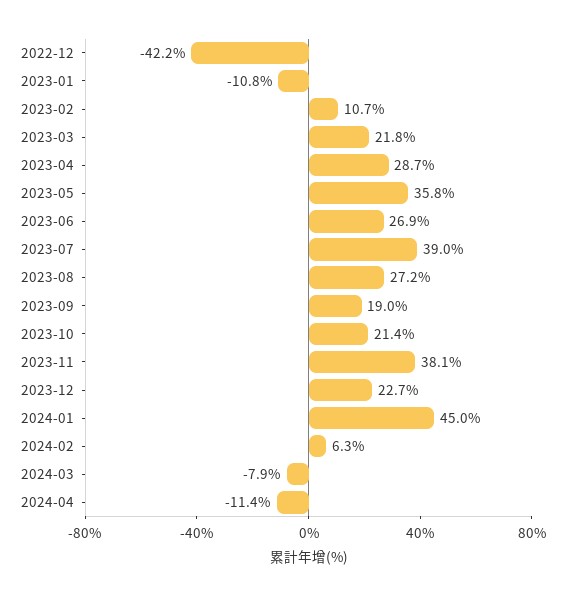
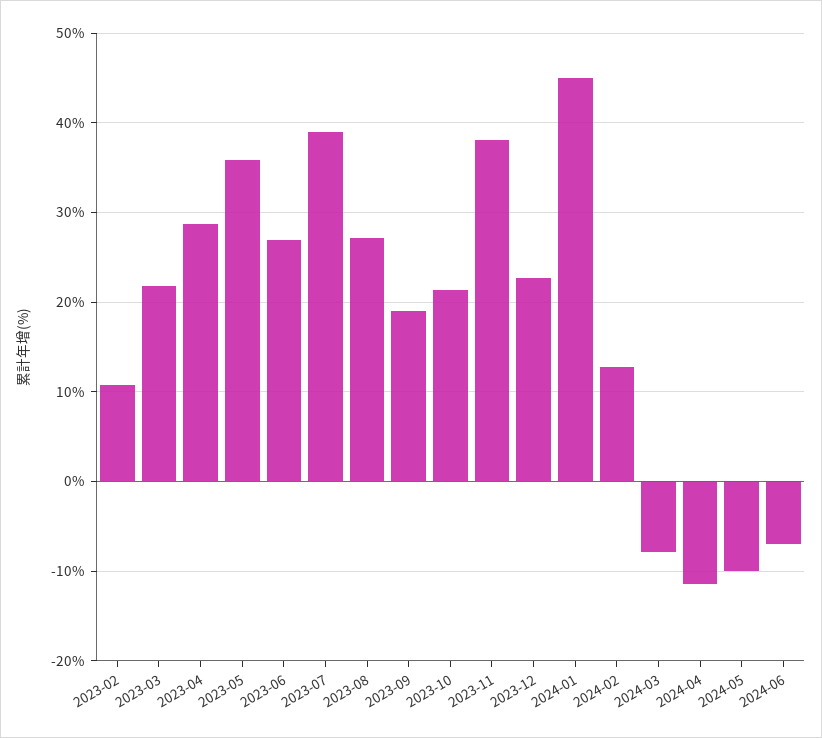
2022-12: -42.2 -> none
2023-01: -10.8 -> none
2024-02: 6.3 -> 13
2024-05: none -> -10
2024-06: none -> -7

